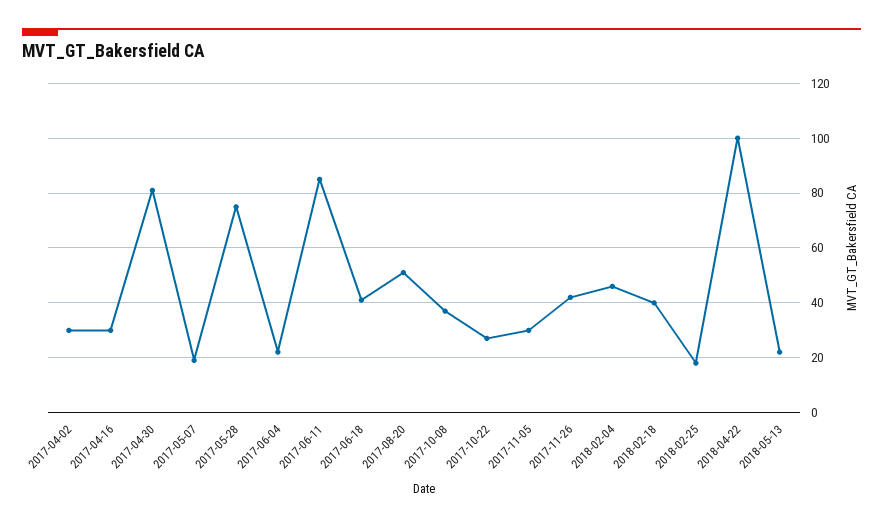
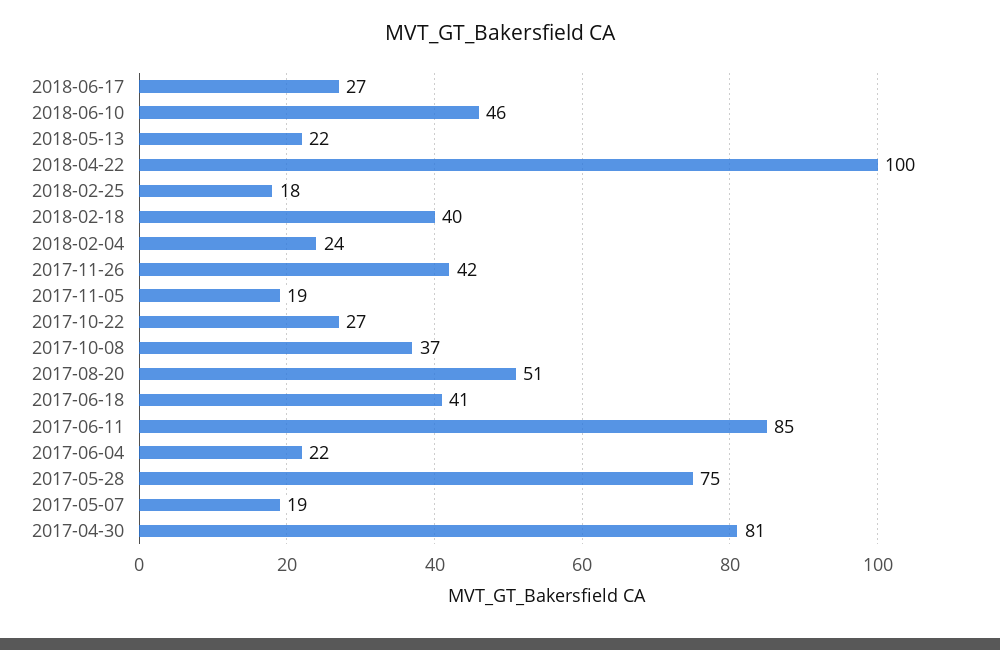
2017-04-02: 30 -> none
2017-04-16: 30 -> none
2017-11-05: 30 -> 19
2018-02-04: 45 -> 24
2018-06-17: none -> 27
2018-06-10: none -> 46

